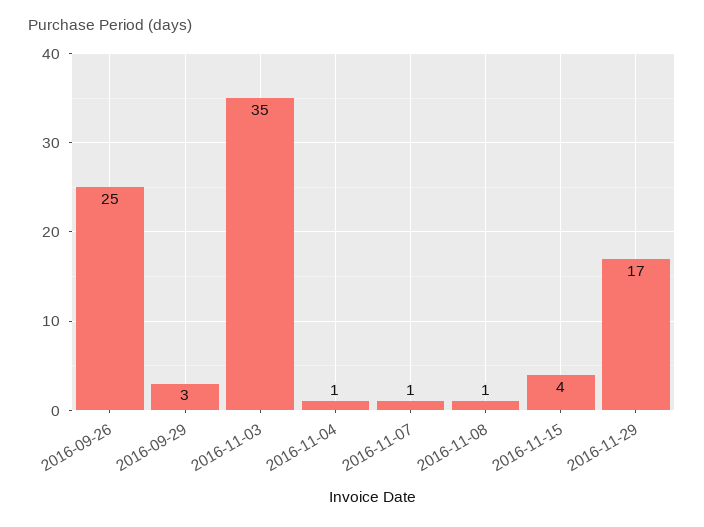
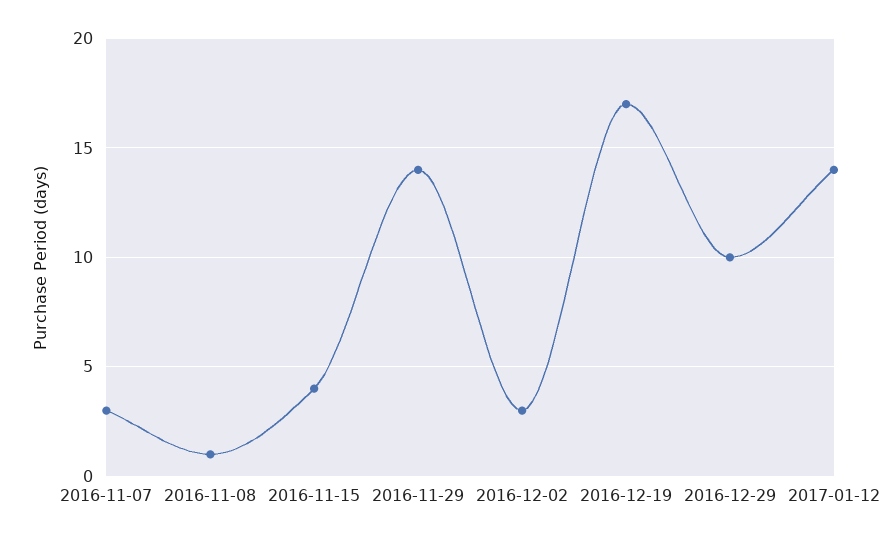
2016-09-26: 25 -> none
2016-09-29: 3 -> none
2016-11-03: 35 -> none
2016-11-04: 1 -> none
2016-11-07: 1 -> 3
2016-11-29: 17 -> 14
2016-12-02: none -> 3
2016-12-19: none -> 17
2016-12-29: none -> 10
2017-01-12: none -> 14

